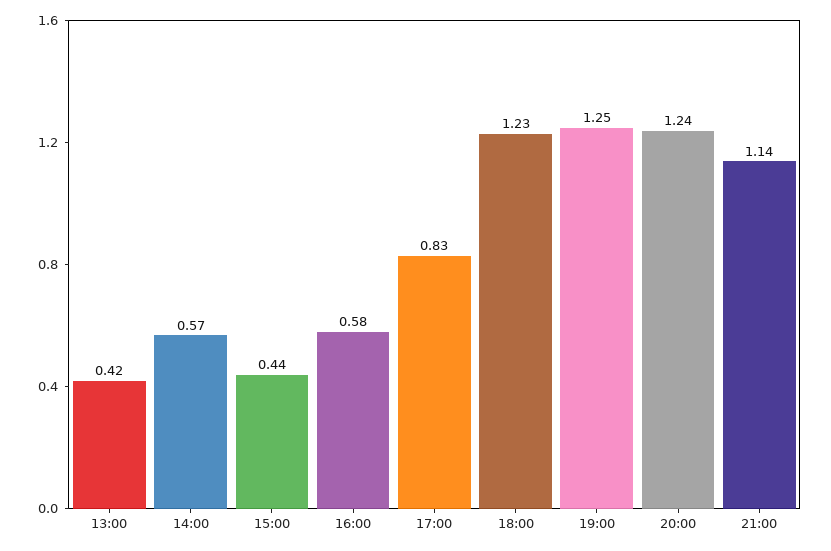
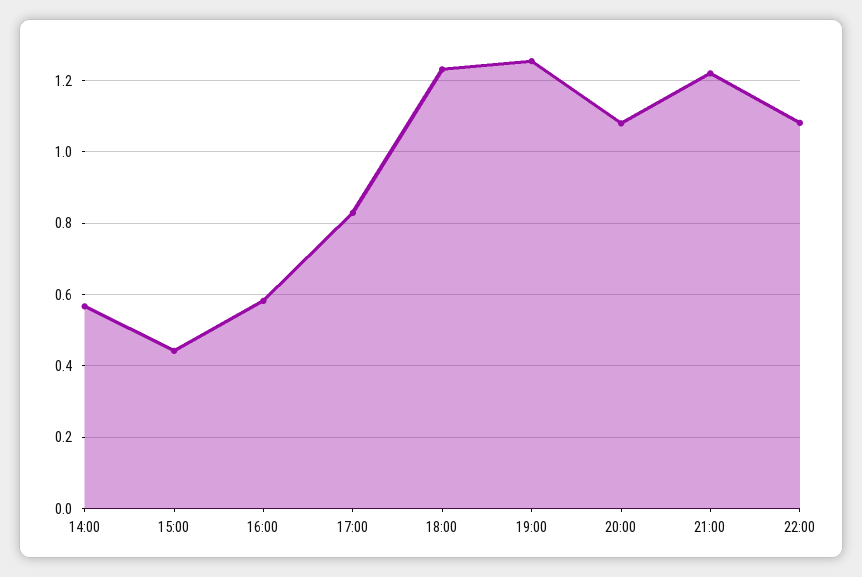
13:00: 0.42 -> none
20:00: 1.24 -> 1.08
21:00: 1.14 -> 1.22
22:00: none -> 1.08

